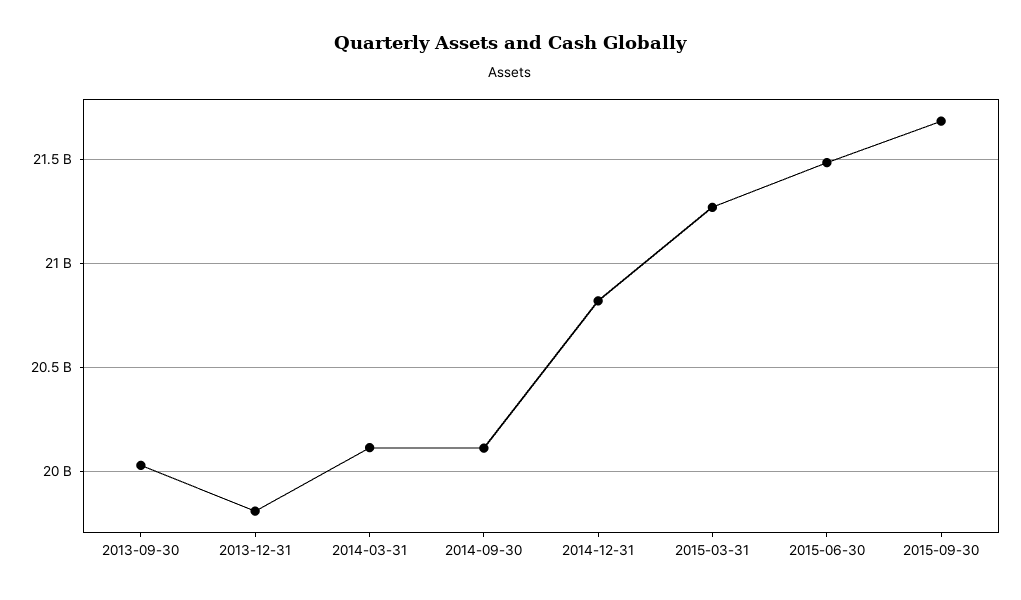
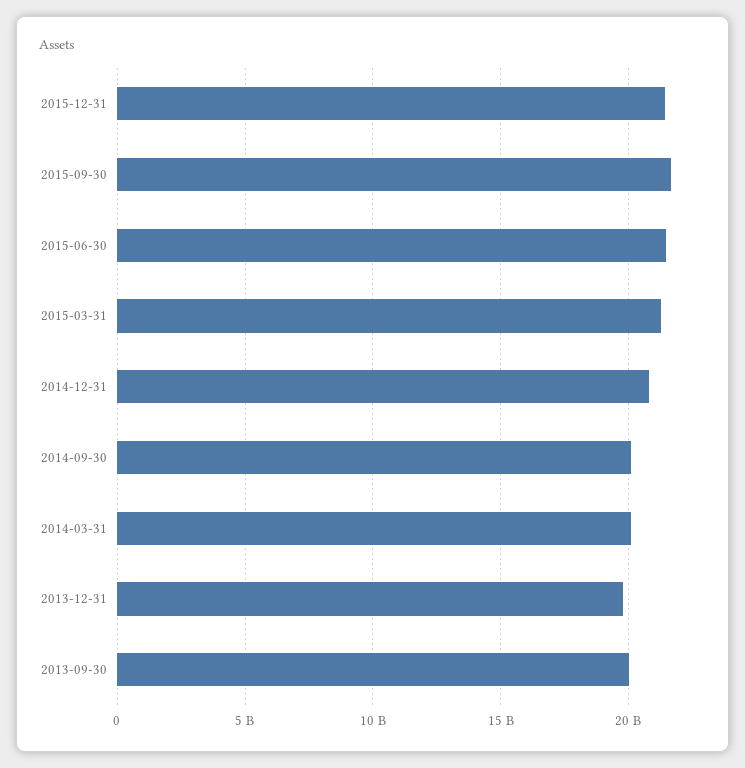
2015-12-31: none -> 21500000000

